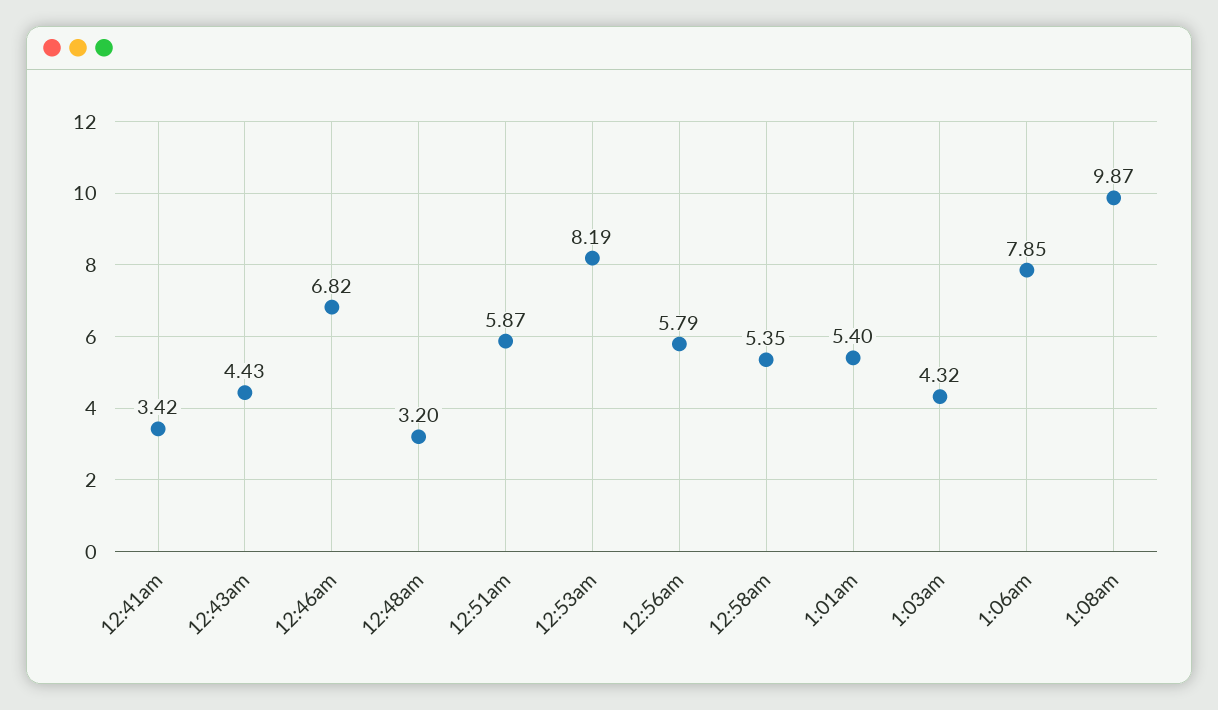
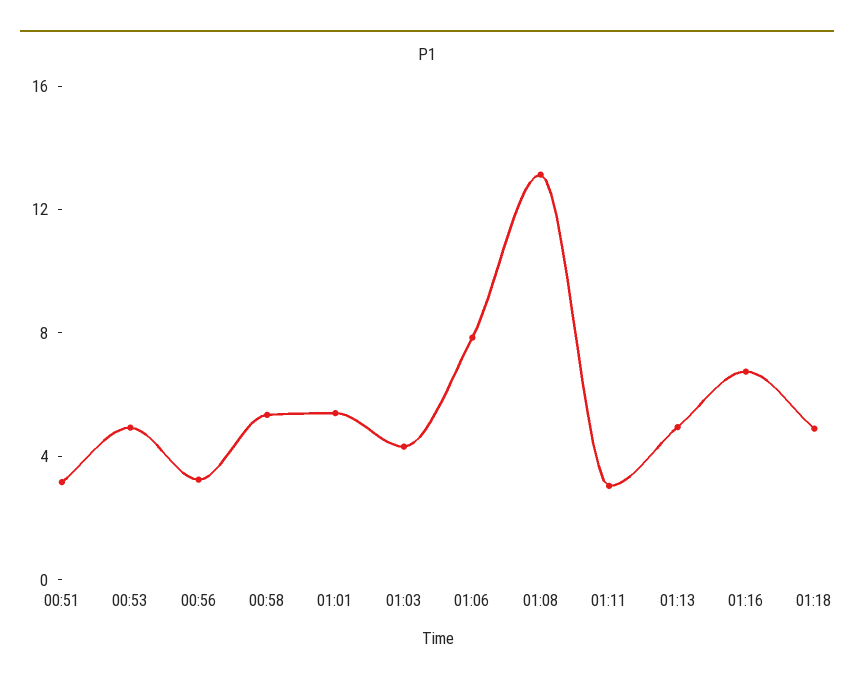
12:41am: 3.42 -> none
12:43am: 4.43 -> none
12:46am: 6.82 -> none
12:48am: 3.2 -> none
12:51am: 5.87 -> 3
12:53am: 8.19 -> 5
12:56am: 5.79 -> 3
1:08am: 9.87 -> 13
01:11: none -> 3
01:13: none -> 5
01:16: none -> 7
01:18: none -> 5

